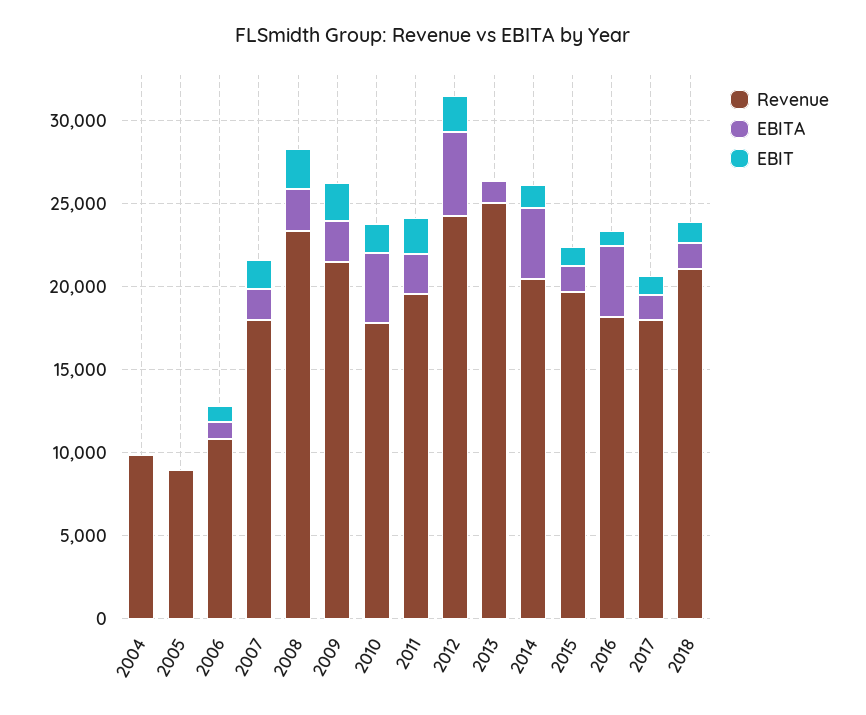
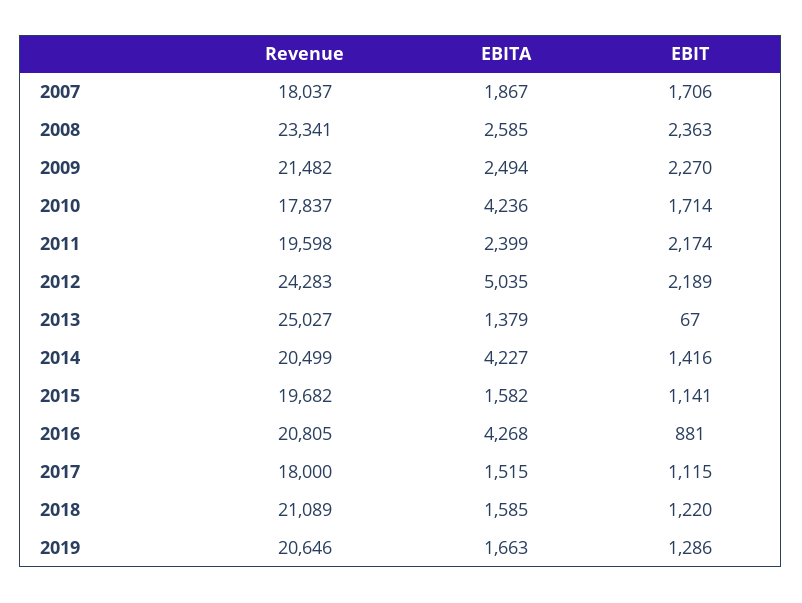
Revenue, 2004: 10000 -> none
EBITA, 2004: 0 -> none
EBIT, 2004: 0 -> none
Revenue, 2005: 9000 -> none
EBITA, 2005: 0 -> none
EBIT, 2005: 0 -> none
Revenue, 2006: 11000 -> none
EBITA, 2006: 1000 -> none
EBIT, 2006: 1000 -> none
Revenue, 2016: 18000 -> 20805
Revenue, 2019: none -> 20646
EBITA, 2019: none -> 1663
EBIT, 2019: none -> 1286

